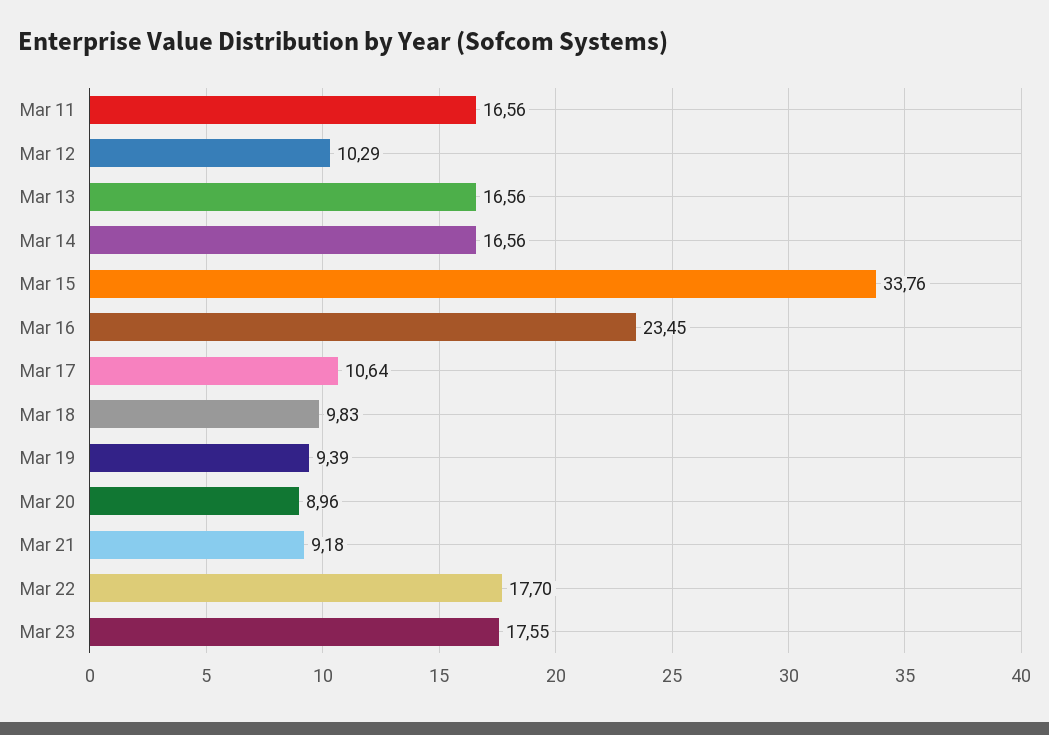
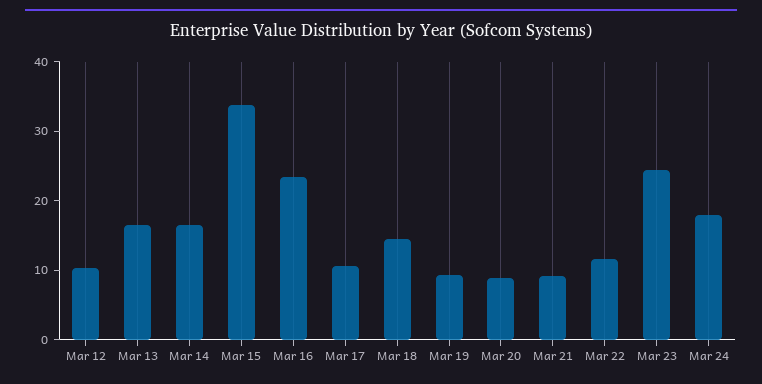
Mar 11: 16.56 -> none
Mar 18: 9.83 -> 14
Mar 22: 17.7 -> 12
Mar 23: 17.55 -> 24
Mar 24: none -> 18

